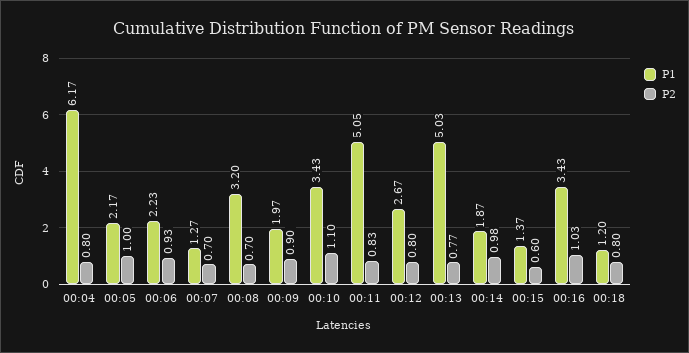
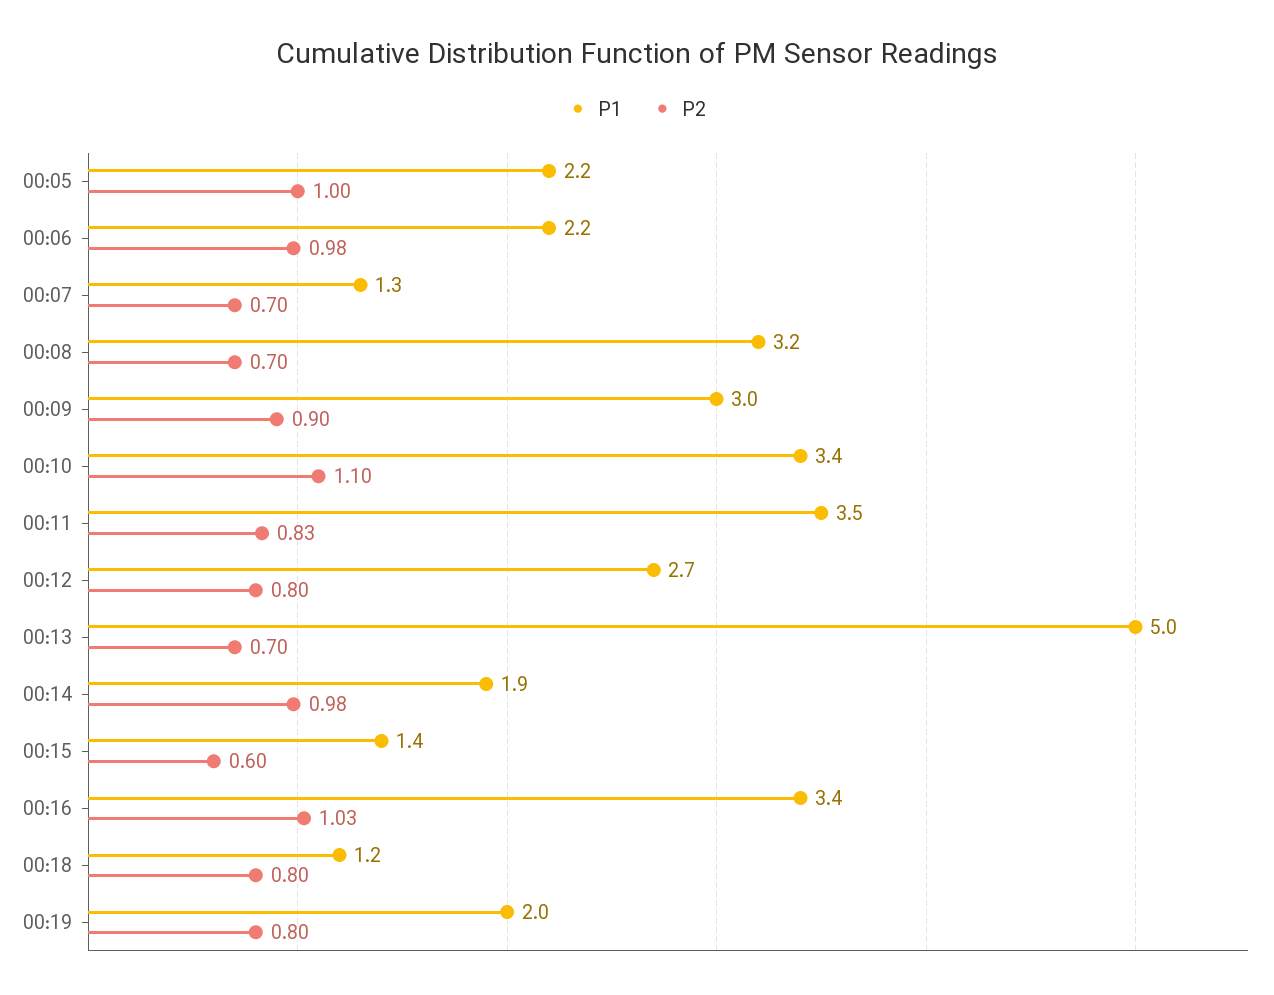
P1, 00:04: 6.17 -> none
P2, 00:04: 0.8 -> none
P2, 00:06: 0.93 -> 0.98
P1, 00:09: 1.97 -> 3
P1, 00:11: 5.05 -> 3.5
P2, 00:13: 0.77 -> 0.7
P1, 00:19: none -> 2
P2, 00:19: none -> 0.8

